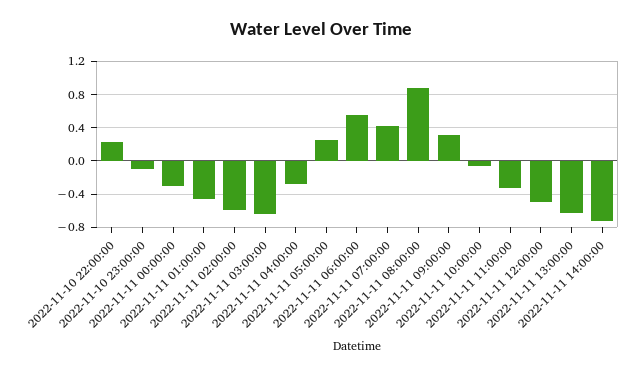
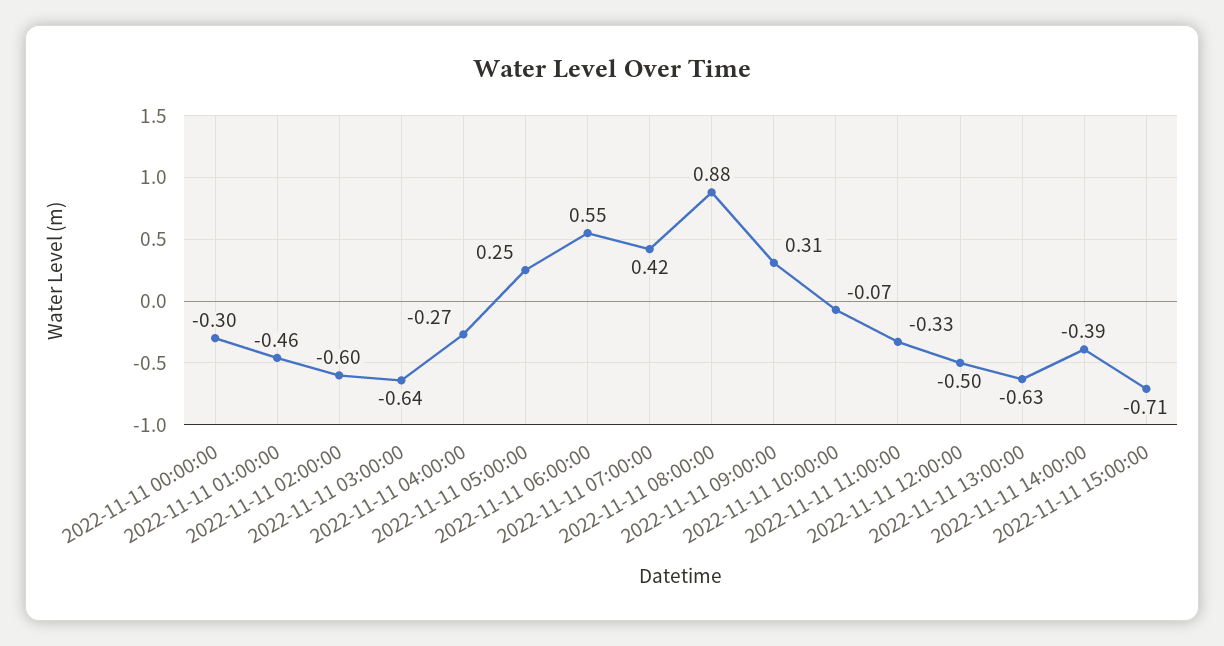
2022-11-10 22:00:00: 0.2 -> none
2022-11-10 23:00:00: -0.1 -> none
2022-11-11 14:00:00: -0.7 -> -0.39
2022-11-11 15:00:00: none -> -0.71

